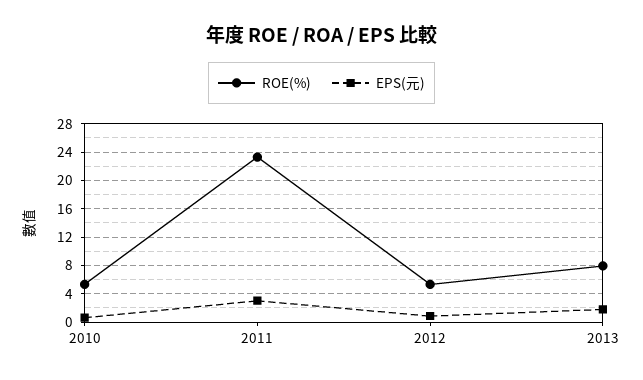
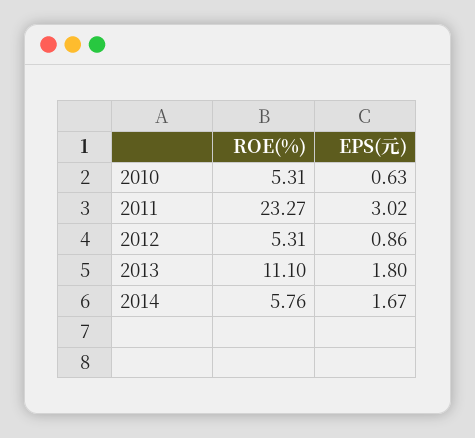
ROE(%), 2013: 8 -> 11.1
ROE(%), 2014: none -> 5.76
EPS(元), 2014: none -> 1.67

